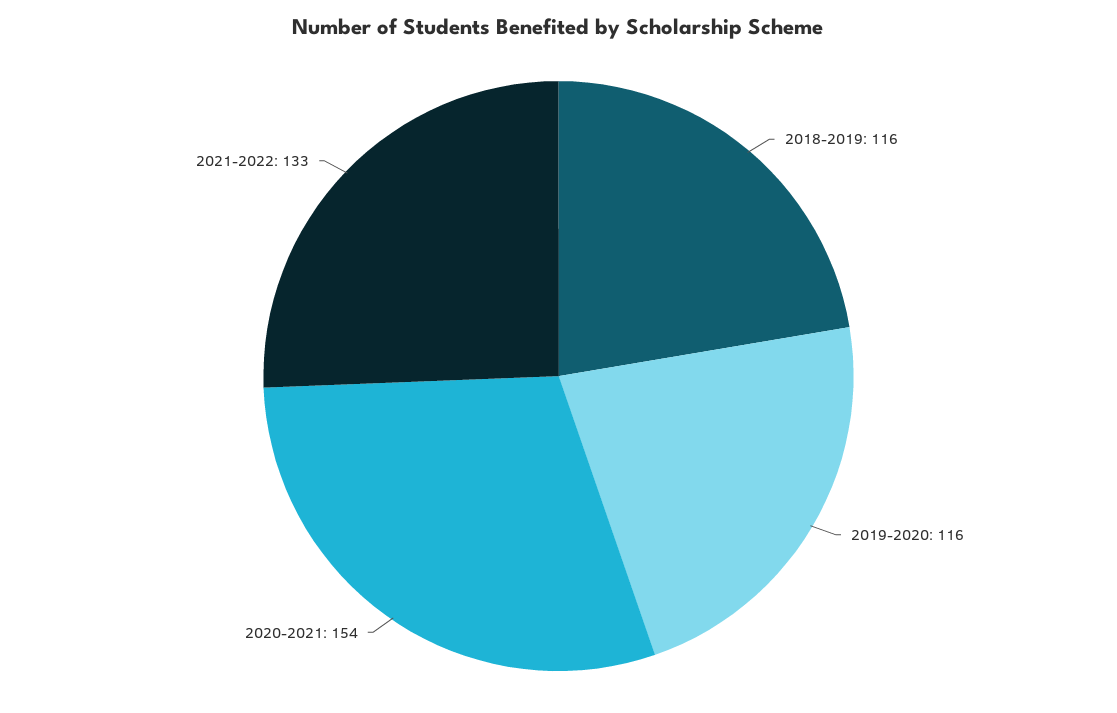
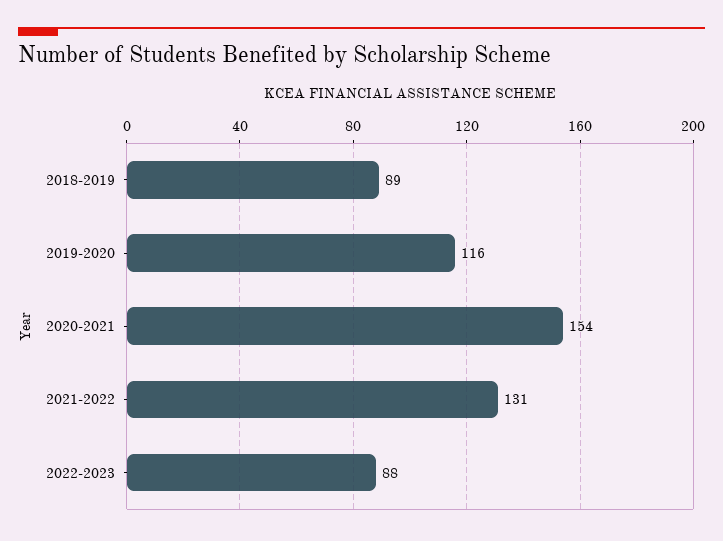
2018-2019: 116 -> 89
2021-2022: 133 -> 131
2022-2023: none -> 88

